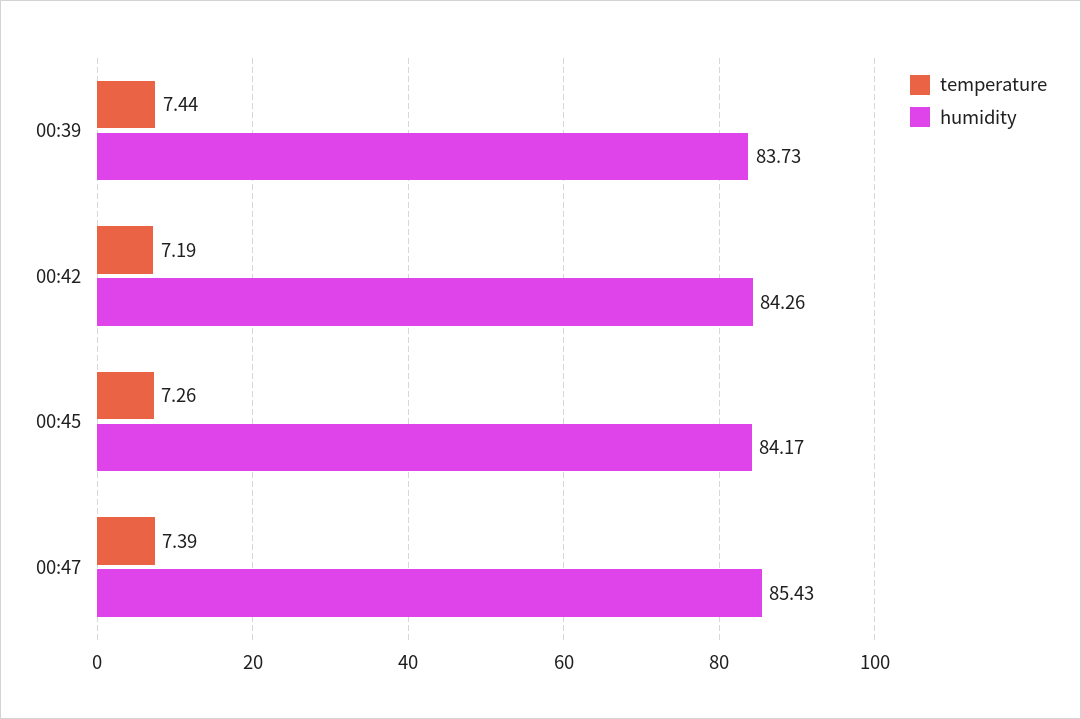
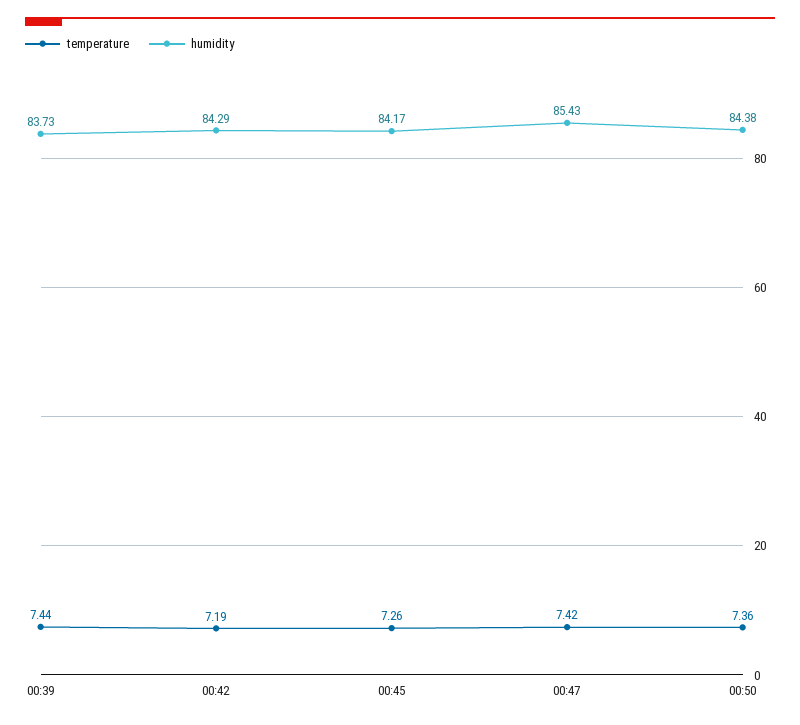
humidity, 00:42: 84.26 -> 84.29
temperature, 00:47: 7.39 -> 7.42
temperature, 00:50: none -> 7.36
humidity, 00:50: none -> 84.38

